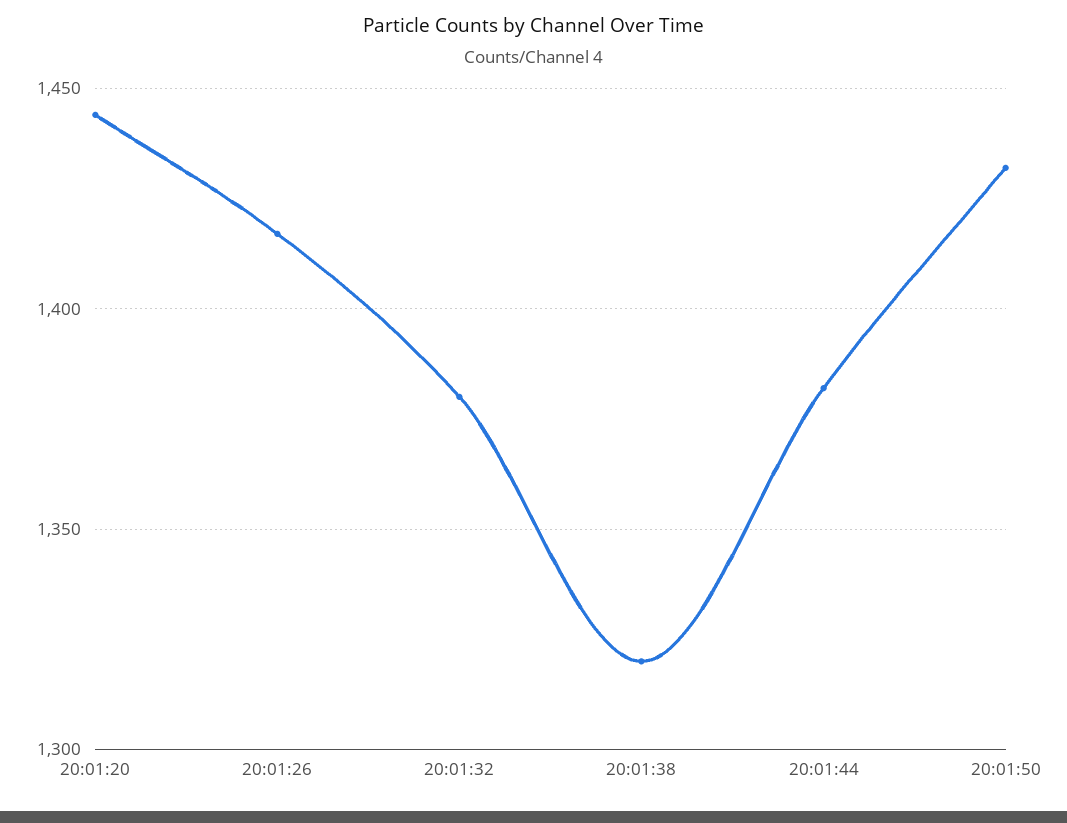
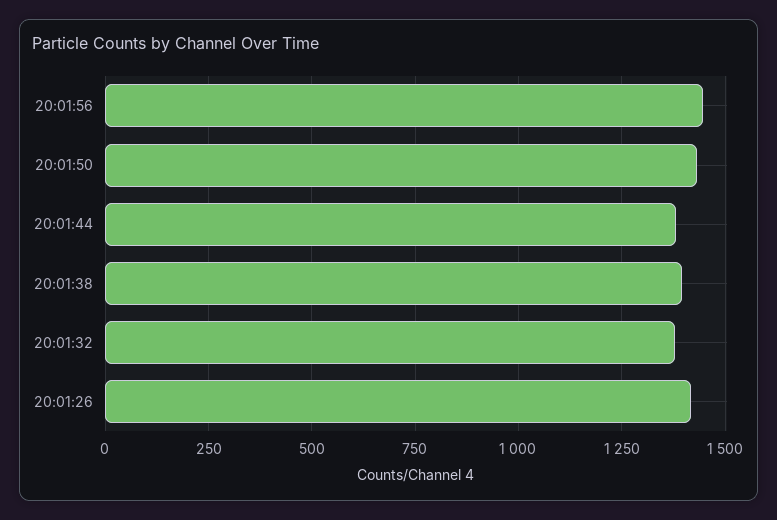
20:01:20: 1445 -> none
20:01:38: 1320 -> 1400
20:01:56: none -> 1450

